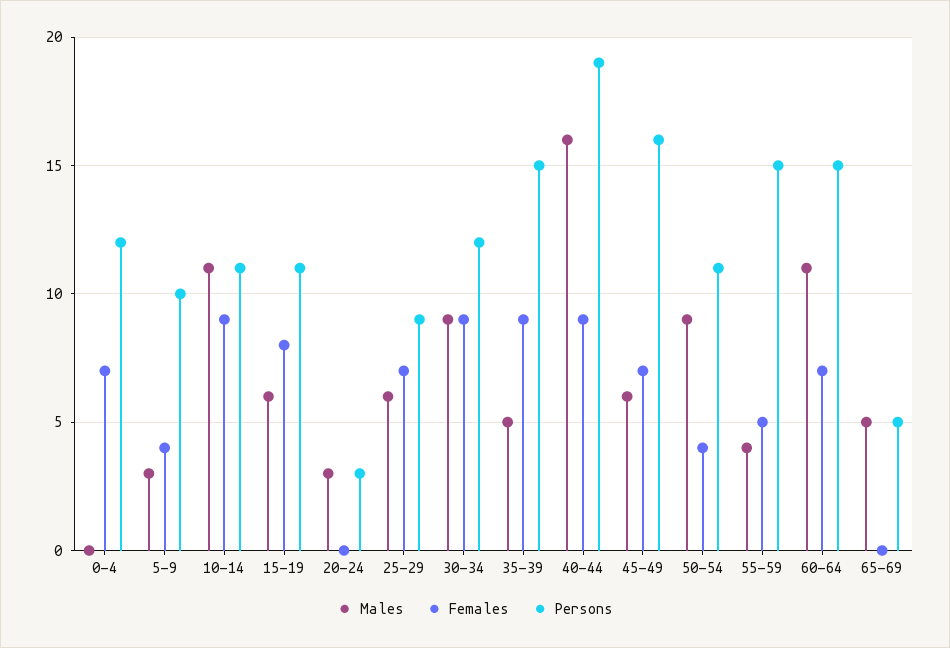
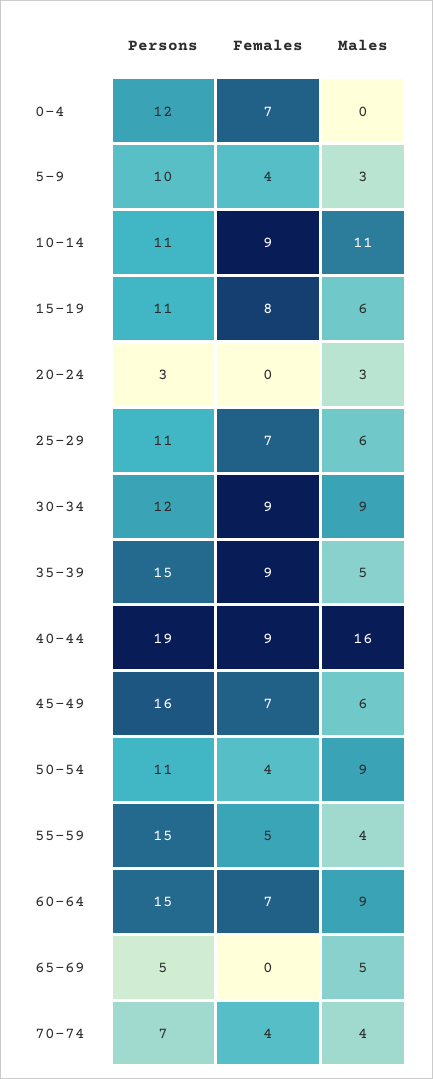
Persons, 25-29: 9 -> 11
Males, 60-64: 11 -> 9
Persons, 70-74: none -> 7
Females, 70-74: none -> 4
Males, 70-74: none -> 4

